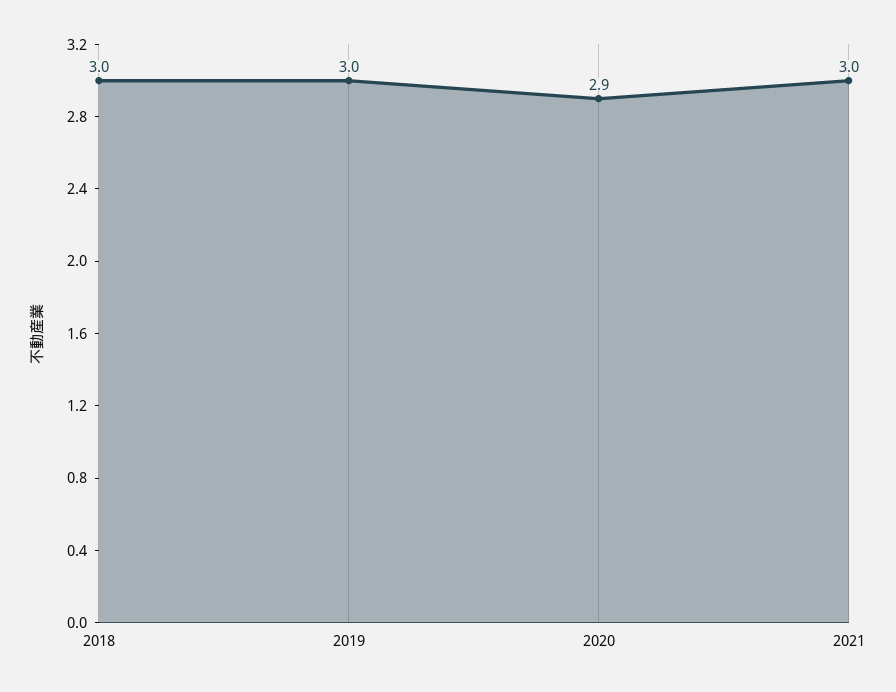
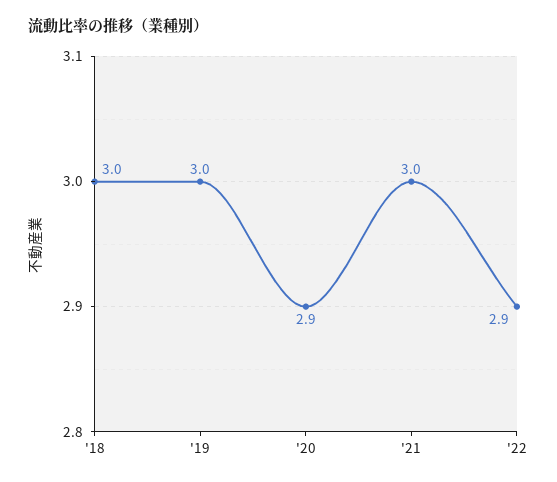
'22: none -> 2.9

